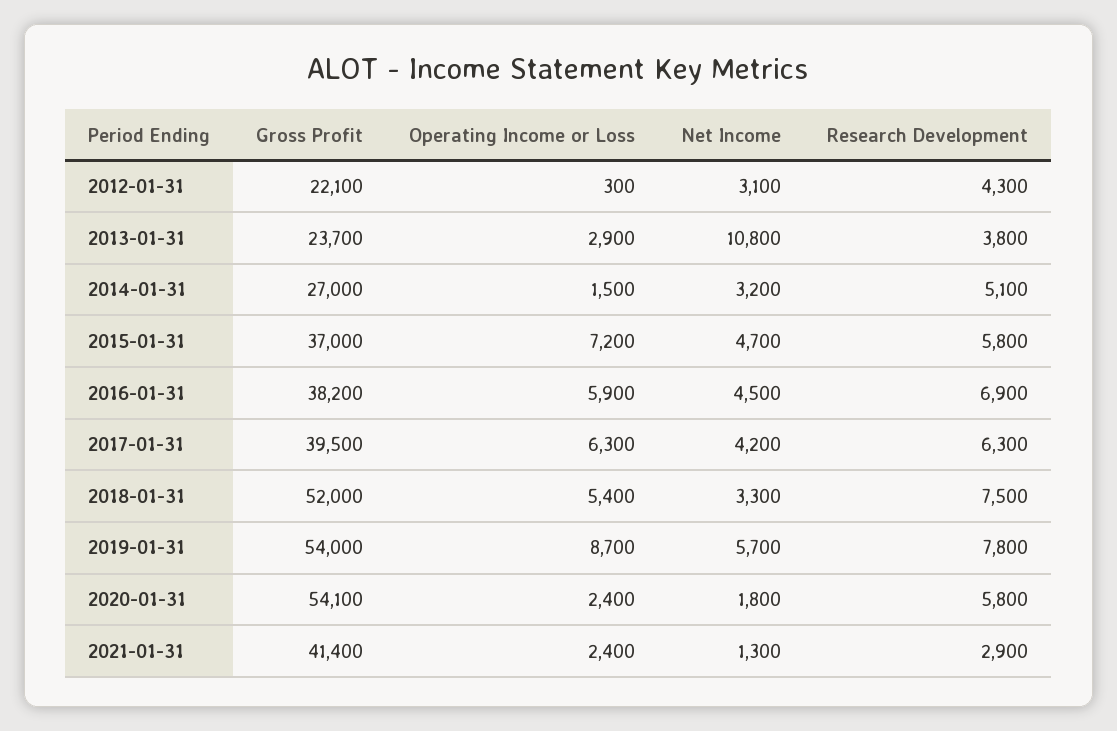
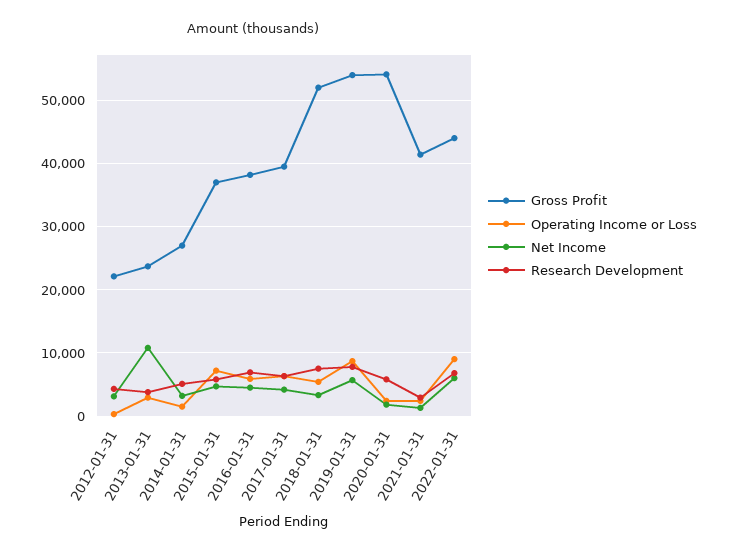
Gross Profit, 2022-01-31: none -> 44000
Operating Income or Loss, 2022-01-31: none -> 9000
Net Income, 2022-01-31: none -> 6000
Research Development, 2022-01-31: none -> 7000

